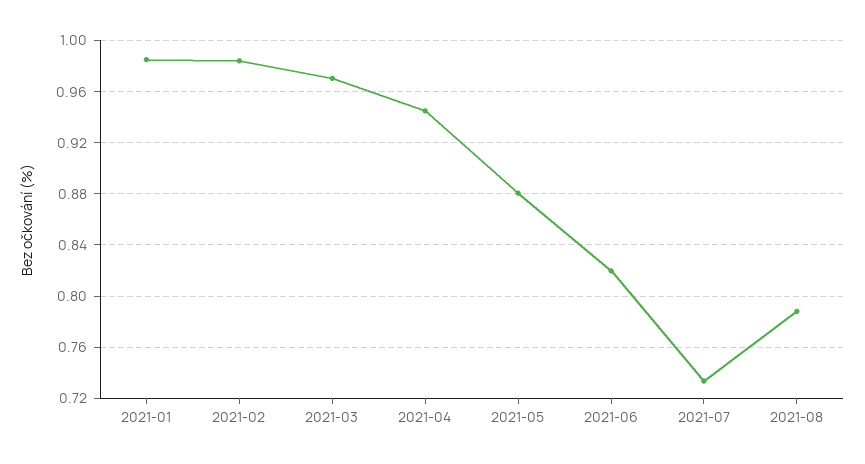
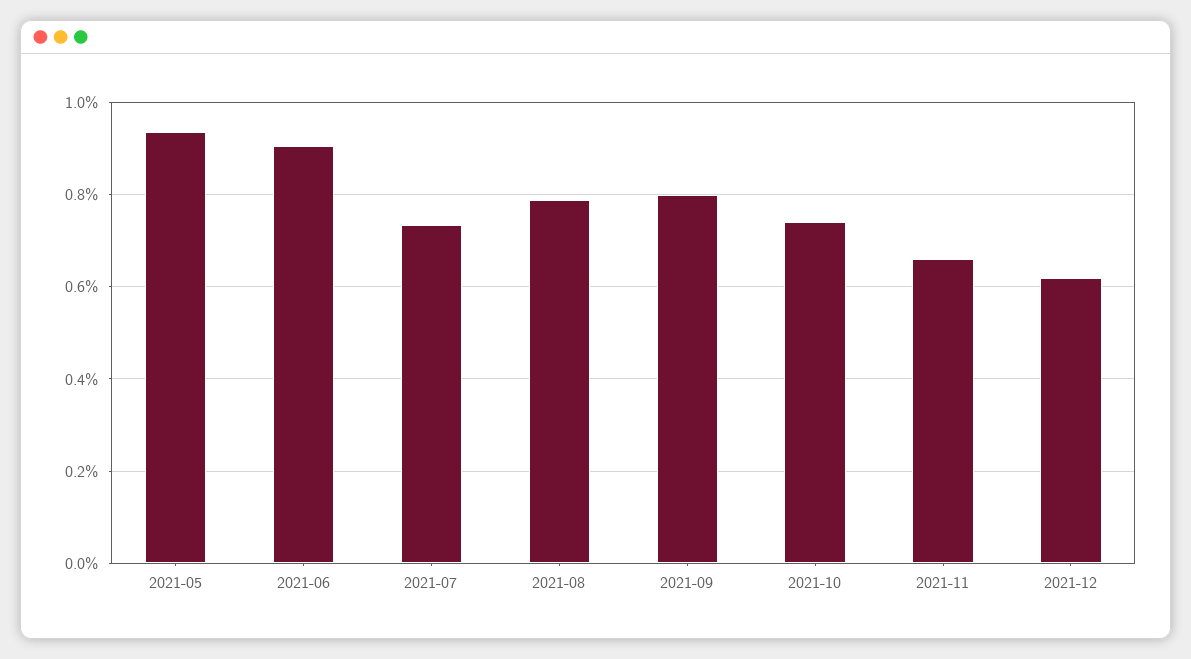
2021-01: 0.985 -> none
2021-02: 0.985 -> none
2021-03: 0.97 -> none
2021-04: 0.945 -> none
2021-05: 0.88 -> 0.94
2021-06: 0.82 -> 0.9
2021-09: none -> 0.8
2021-10: none -> 0.74
2021-11: none -> 0.66
2021-12: none -> 0.62

